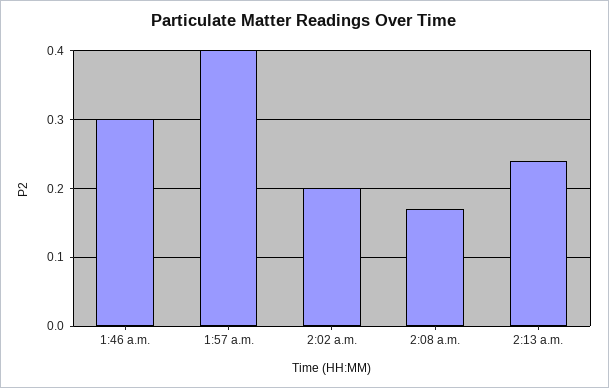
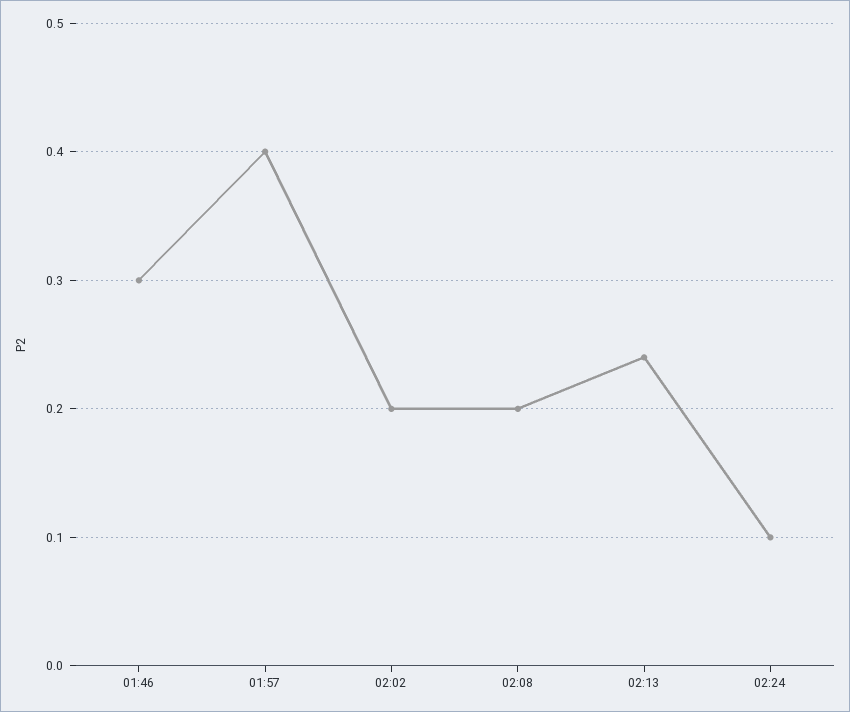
2:08 a.m.: 0.17 -> 0.2
02:24: none -> 0.1

